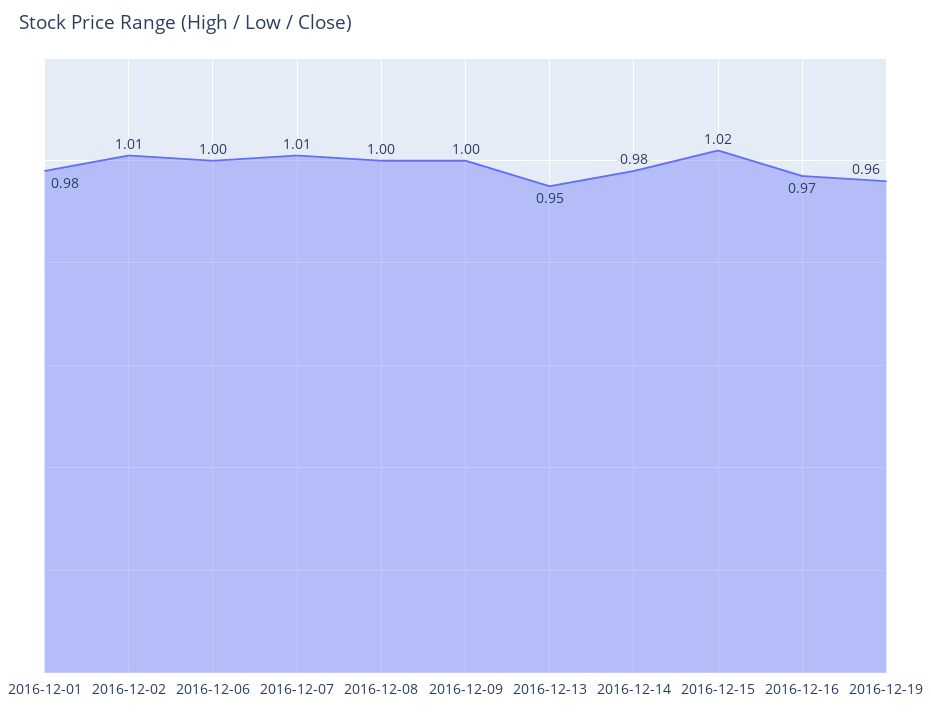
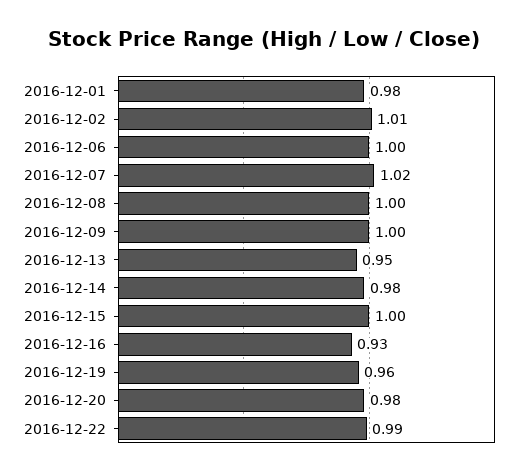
2016-12-07: 1.01 -> 1.02
2016-12-15: 1.02 -> 1
2016-12-16: 0.97 -> 0.93
2016-12-20: none -> 0.98
2016-12-22: none -> 0.99

